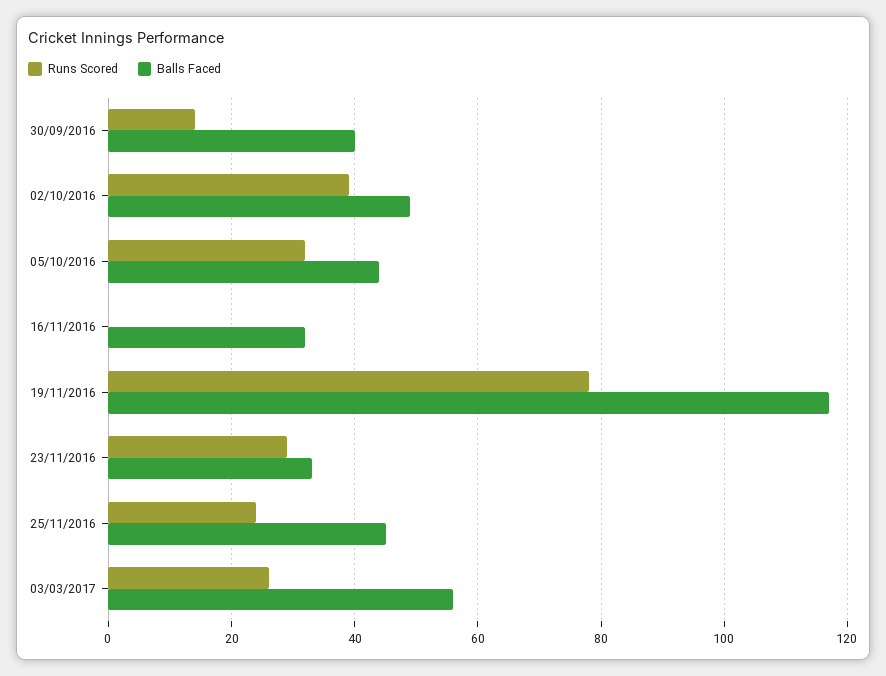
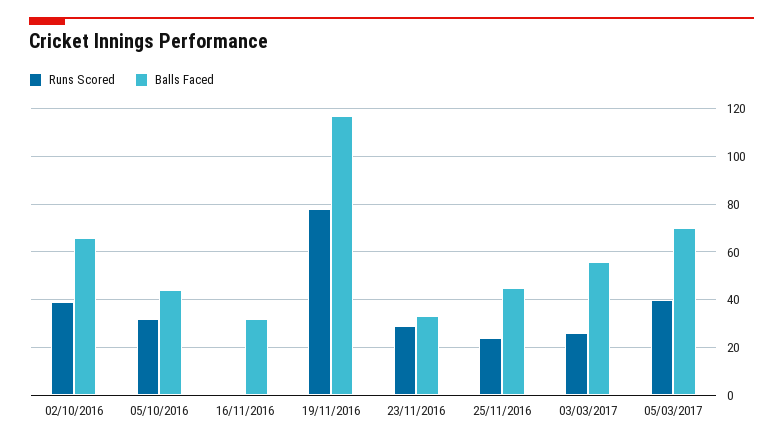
Runs Scored, 30/09/2016: 15 -> none
Balls Faced, 30/09/2016: 40 -> none
Balls Faced, 02/10/2016: 50 -> 65
Runs Scored, 05/03/2017: none -> 40
Balls Faced, 05/03/2017: none -> 70

